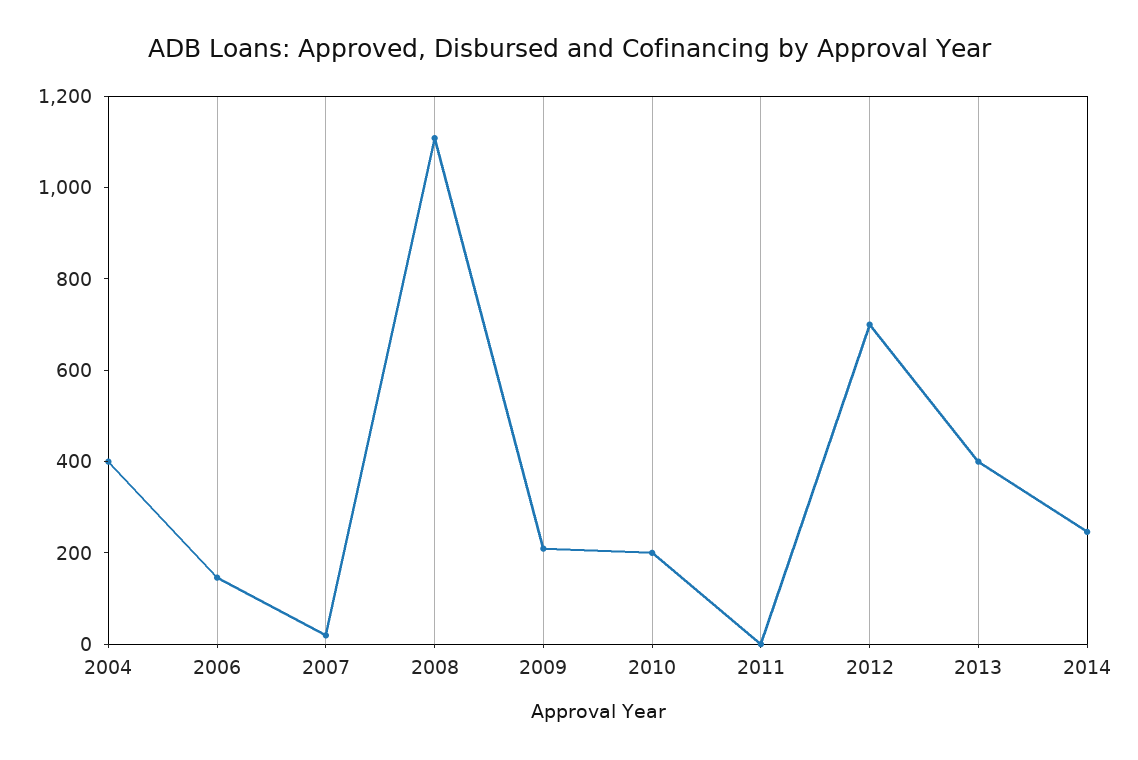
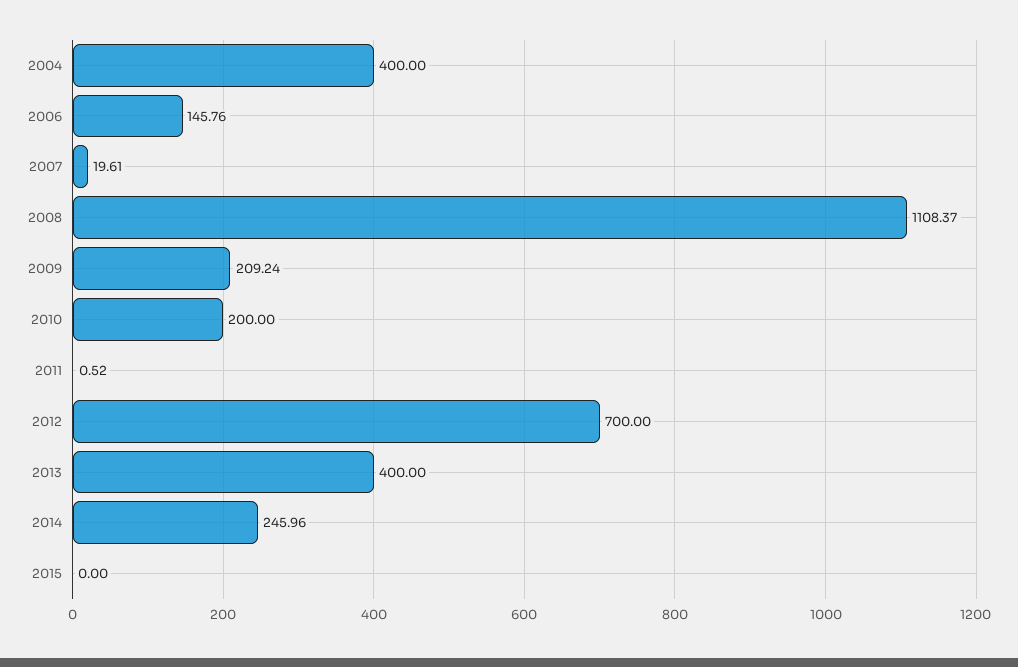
2015: none -> 0

